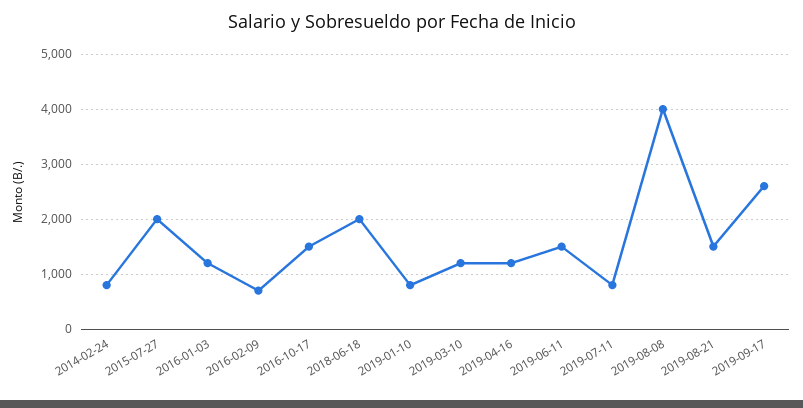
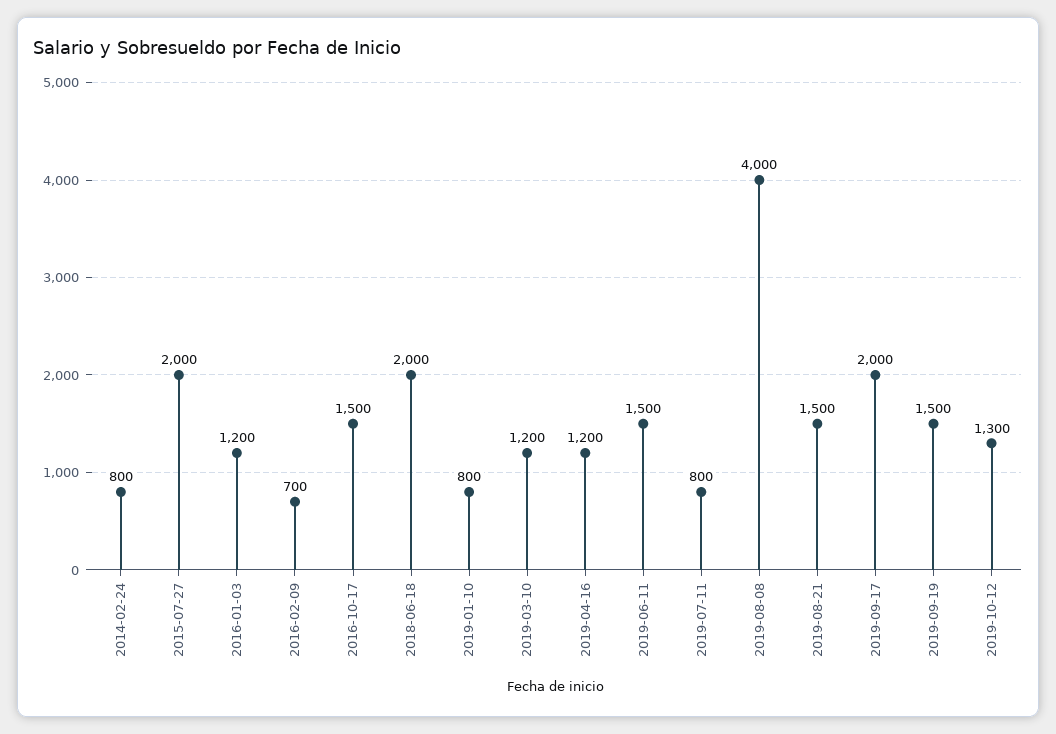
2019-09-17: 2600 -> 2000
2019-09-19: none -> 1500
2019-10-12: none -> 1300

